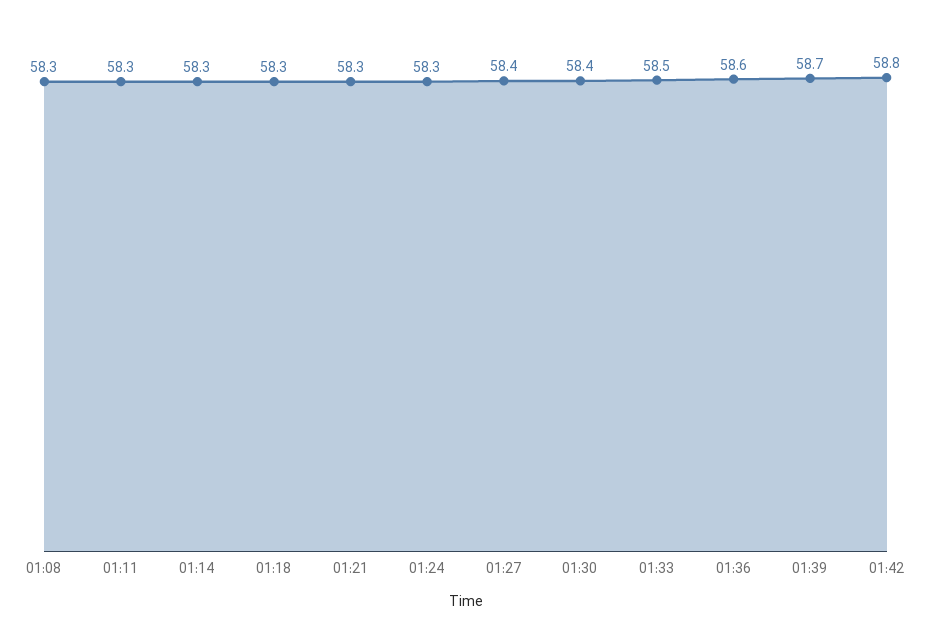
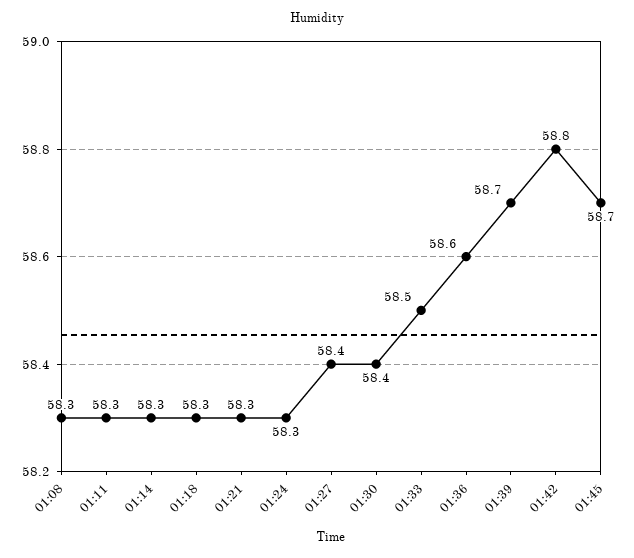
01:45: none -> 58.7

